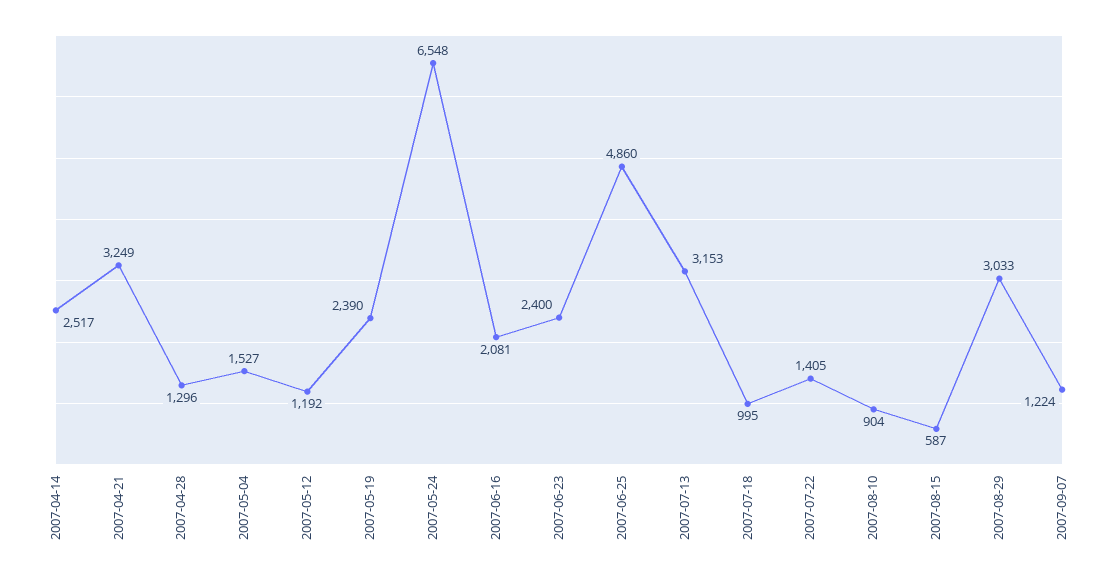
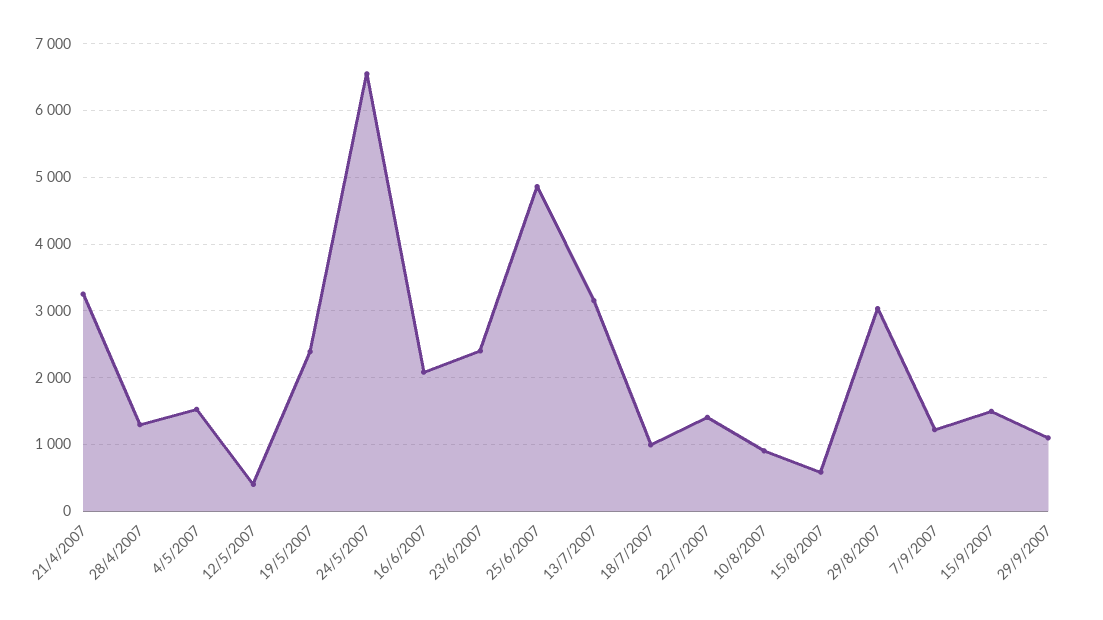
2007-04-14: 2517 -> none
2007-05-12: 1192 -> 400
15/9/2007: none -> 1500
29/9/2007: none -> 1100

